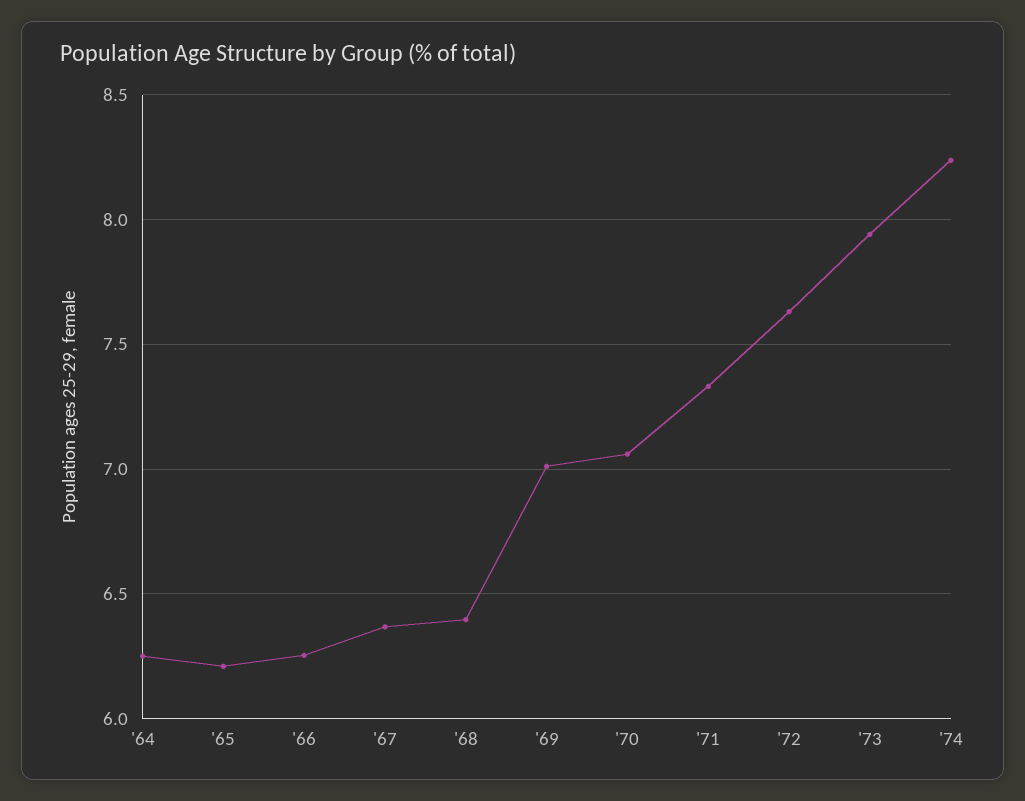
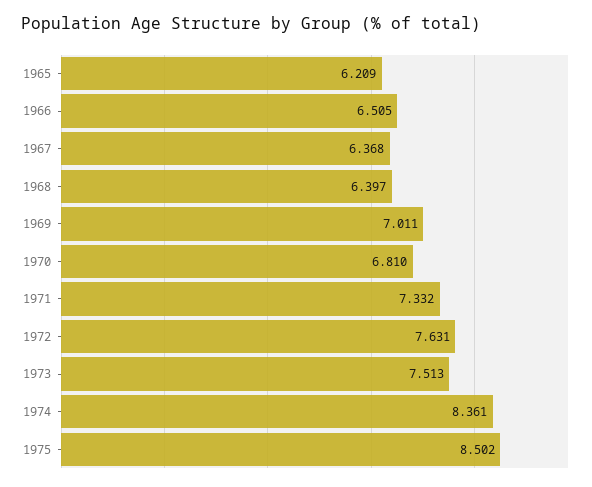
'64: 6.25 -> none
'66: 6.25 -> 6.505
'70: 7.05 -> 6.81
'73: 7.95 -> 7.513
'74: 8.25 -> 8.361
1975: none -> 8.502

